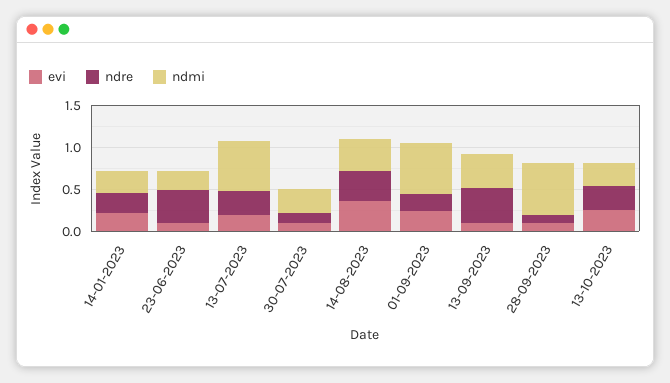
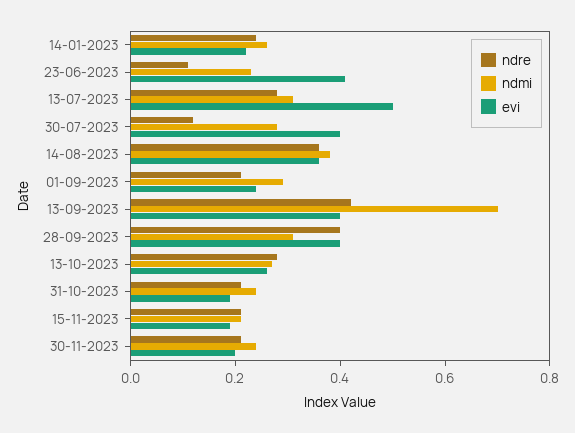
evi, 23-06-2023: 0.1 -> 0.4
ndre, 23-06-2023: 0.4 -> 0.1
evi, 13-07-2023: 0.2 -> 0.5
ndmi, 13-07-2023: 0.6 -> 0.3
evi, 30-07-2023: 0.1 -> 0.4
ndmi, 01-09-2023: 0.6 -> 0.3
evi, 13-09-2023: 0.1 -> 0.4
ndmi, 13-09-2023: 0.4 -> 0.7
evi, 28-09-2023: 0.1 -> 0.4
ndre, 28-09-2023: 0.1 -> 0.4
ndmi, 28-09-2023: 0.6 -> 0.3
ndre, 31-10-2023: none -> 0.2
ndmi, 31-10-2023: none -> 0.25
evi, 31-10-2023: none -> 0.2
ndre, 15-11-2023: none -> 0.2
ndmi, 15-11-2023: none -> 0.2
evi, 15-11-2023: none -> 0.2
ndre, 30-11-2023: none -> 0.2
ndmi, 30-11-2023: none -> 0.25
evi, 30-11-2023: none -> 0.2

